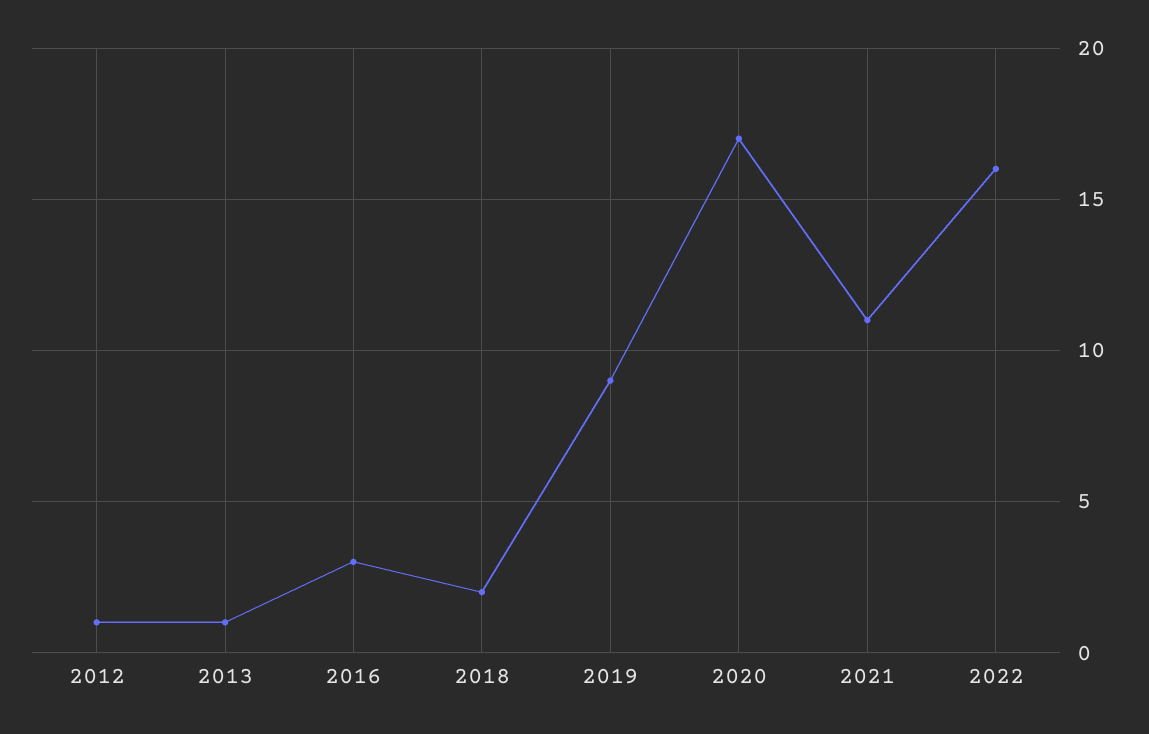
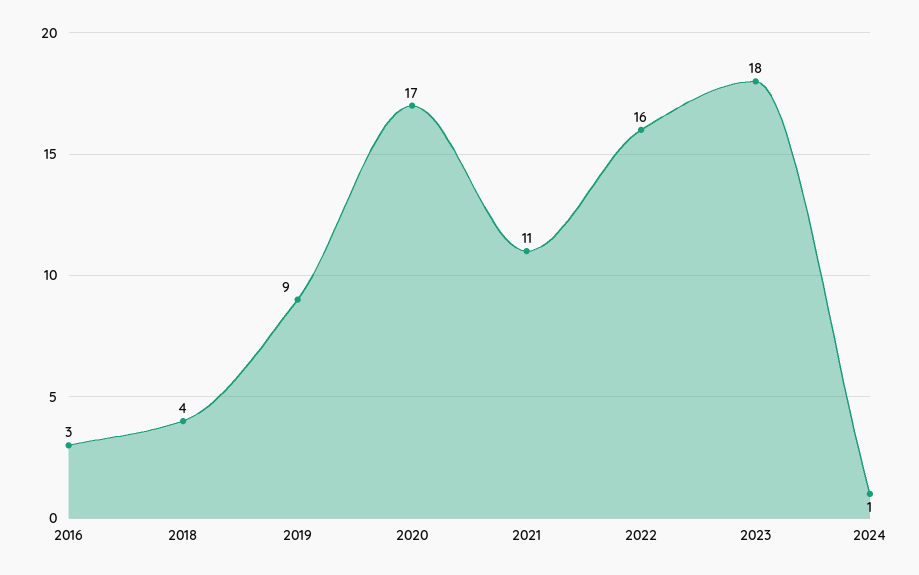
2012: 1 -> none
2013: 1 -> none
2018: 2 -> 4
2023: none -> 18
2024: none -> 1

